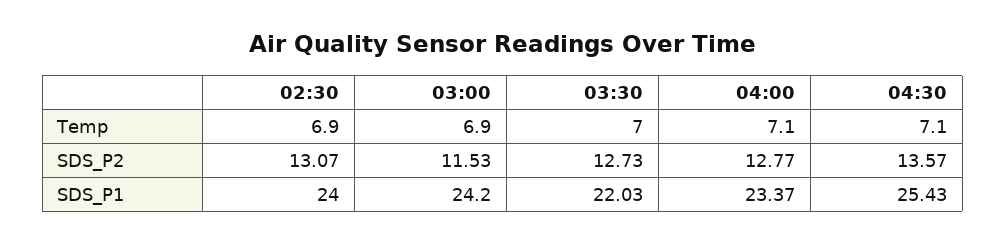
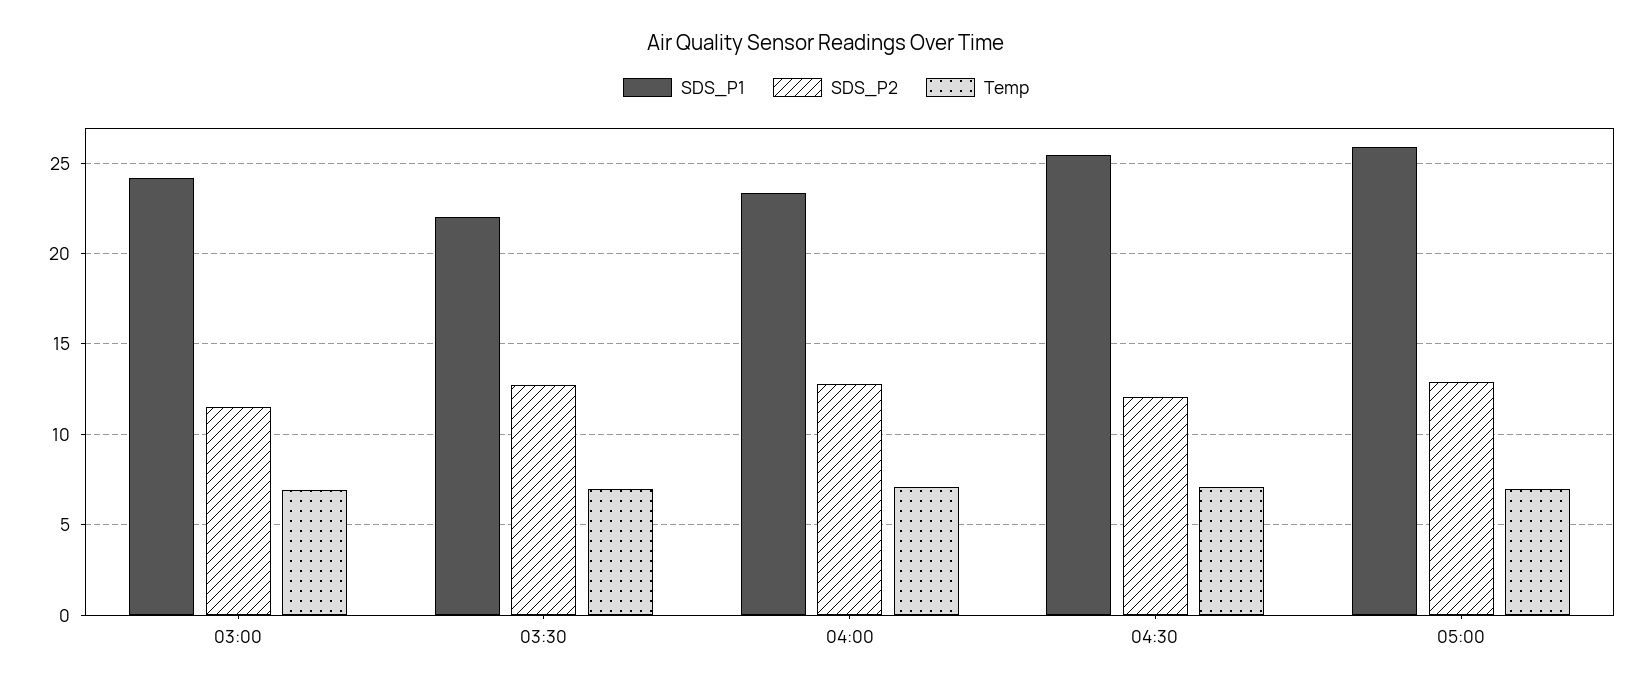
Temp, 02:30: 6.9 -> none
SDS_P2, 02:30: 13.07 -> none
SDS_P2, 04:30: 13.57 -> 12
SDS_P1, 02:30: 24 -> none
SDS_P1, 05:00: none -> 26
SDS_P2, 05:00: none -> 13
Temp, 05:00: none -> 7

